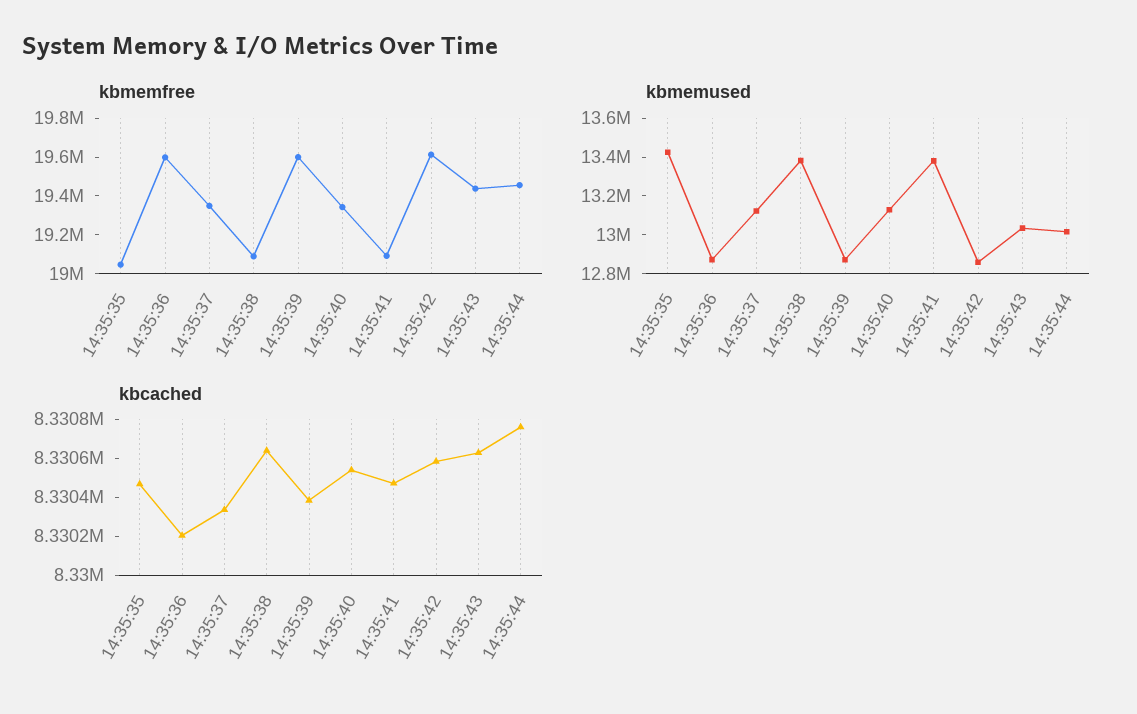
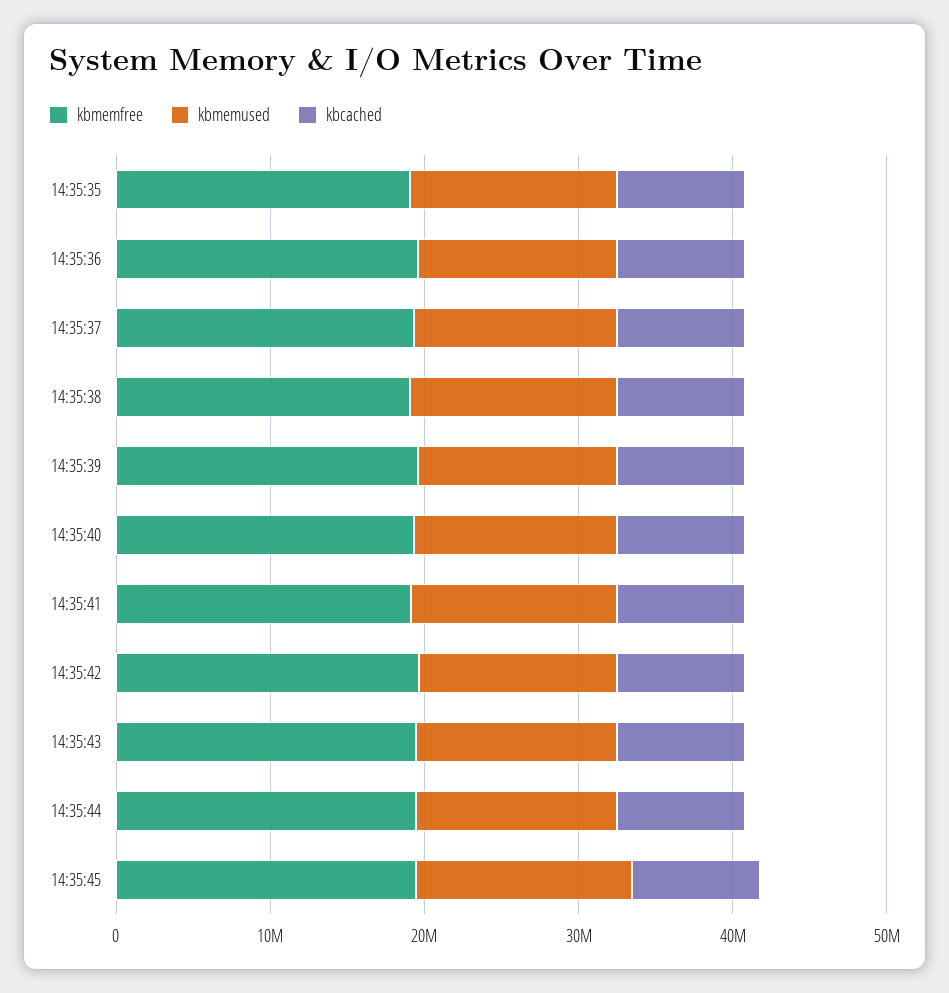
kbmemfree, 14:35:45: none -> 20000000
kbmemused, 14:35:45: none -> 14000000
kbcached, 14:35:45: none -> 8000000

